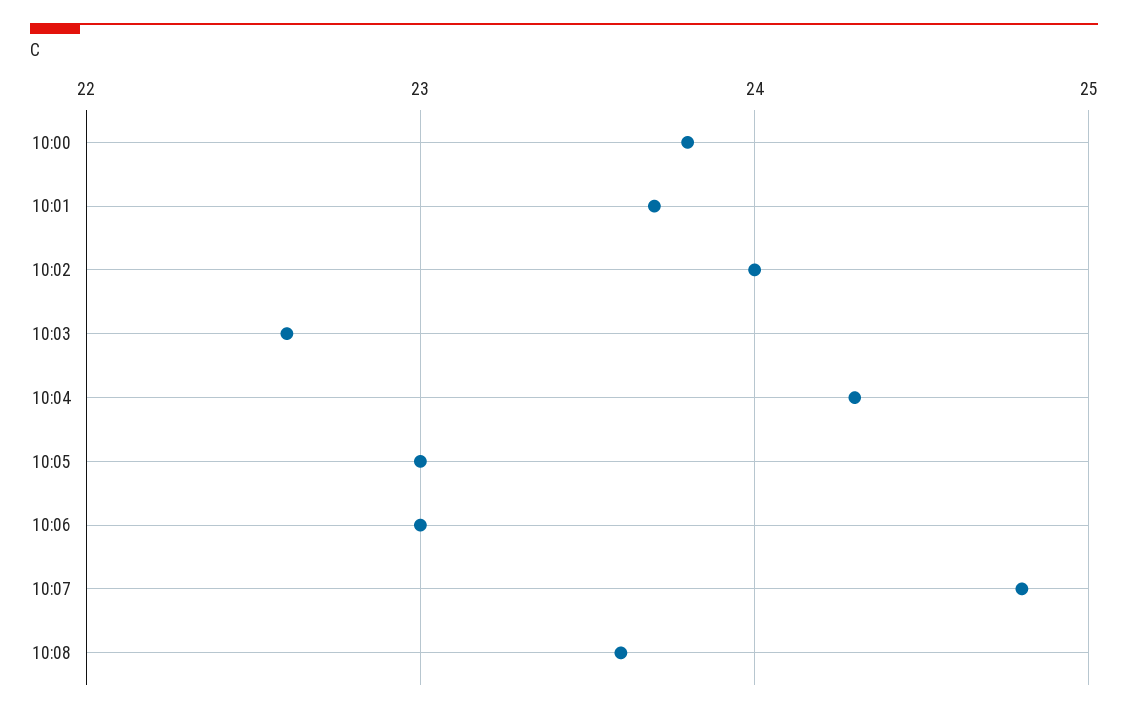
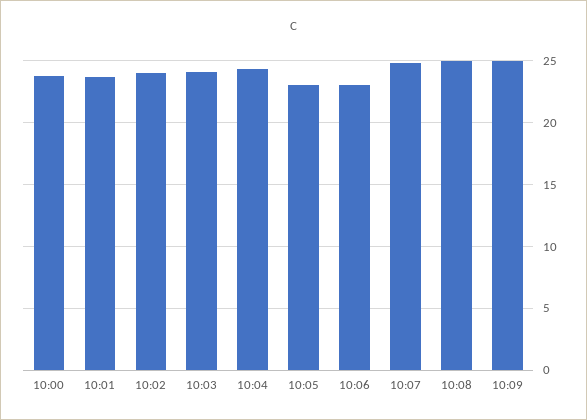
10:03: 22.6 -> 24
10:08: 23.6 -> 25
10:09: none -> 25

